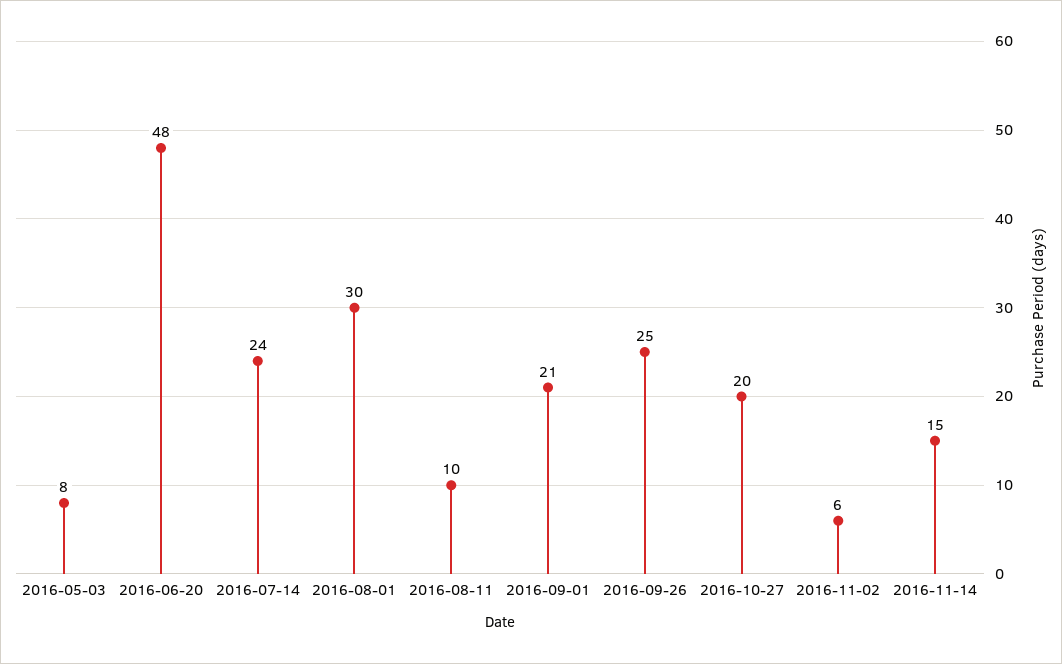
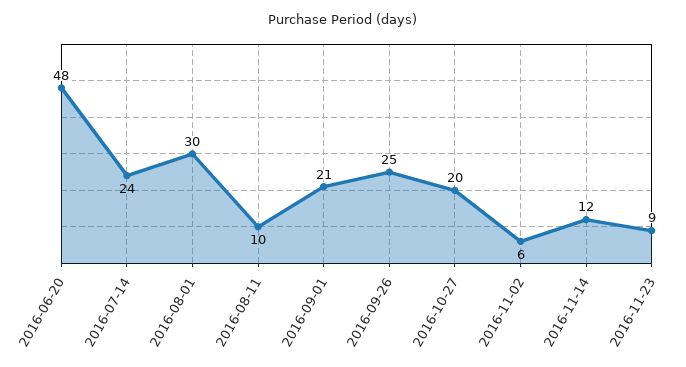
2016-05-03: 8 -> none
2016-11-14: 15 -> 12
2016-11-23: none -> 9

